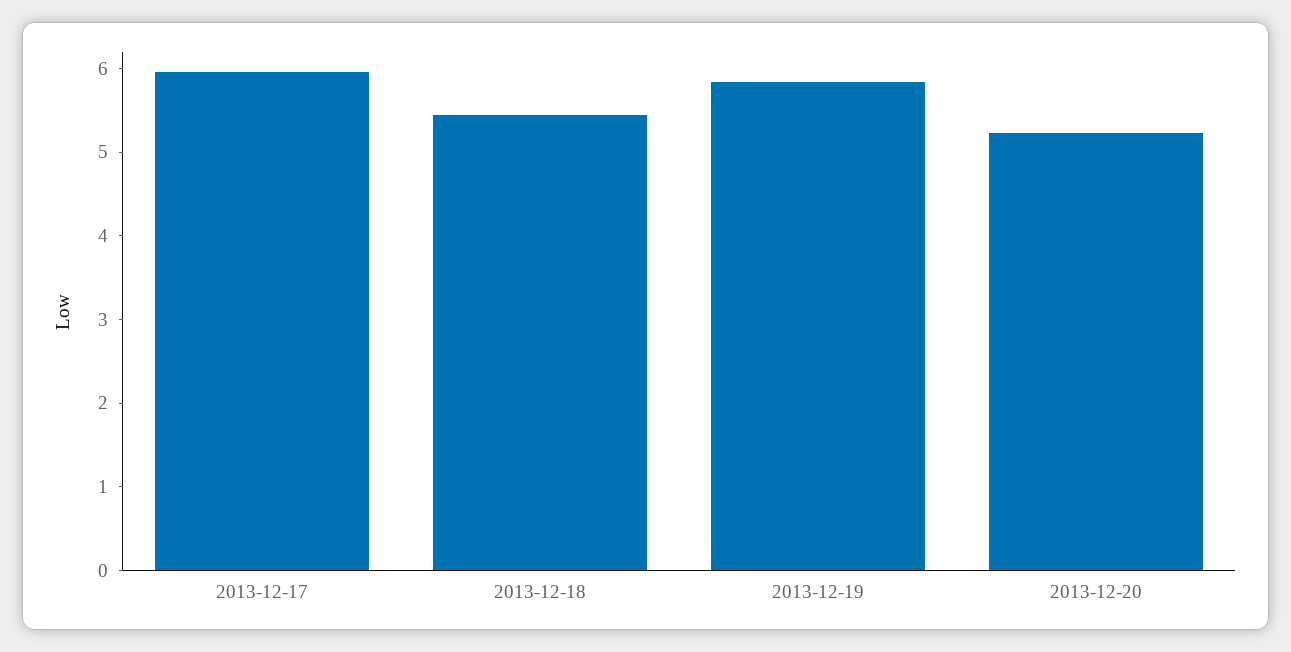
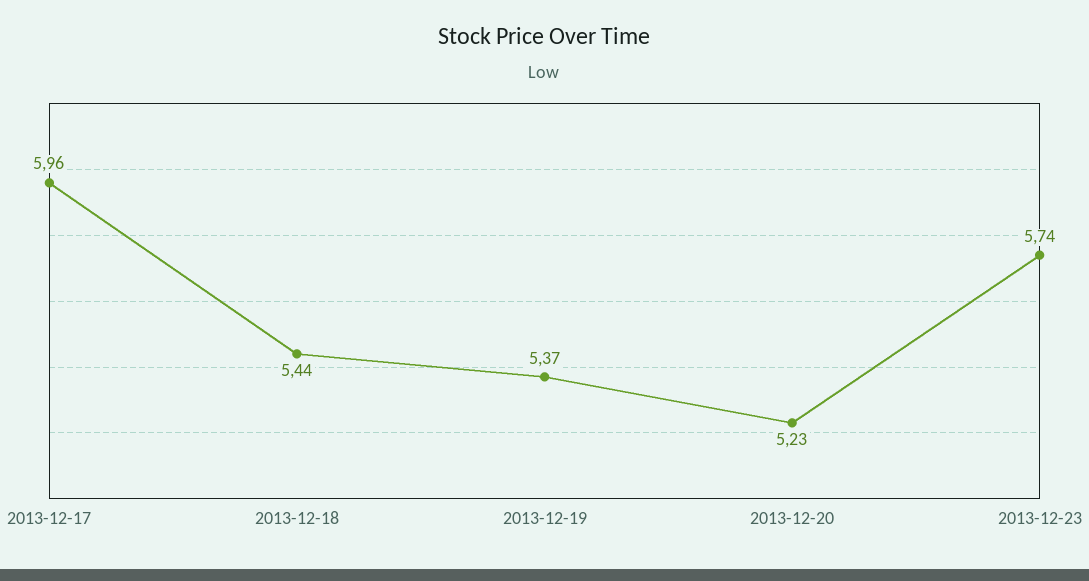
2013-12-19: 5.8 -> 5.37
2013-12-23: none -> 5.74

